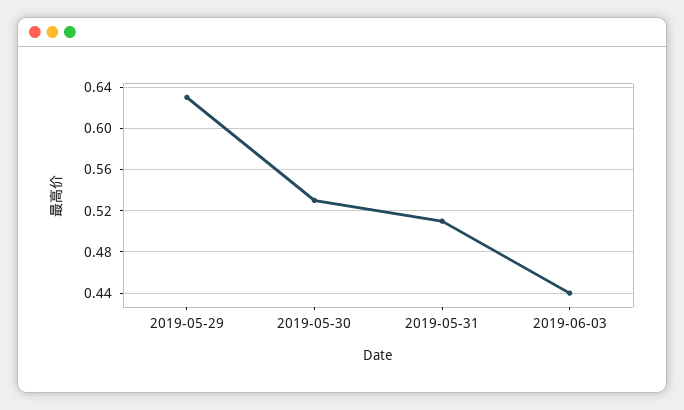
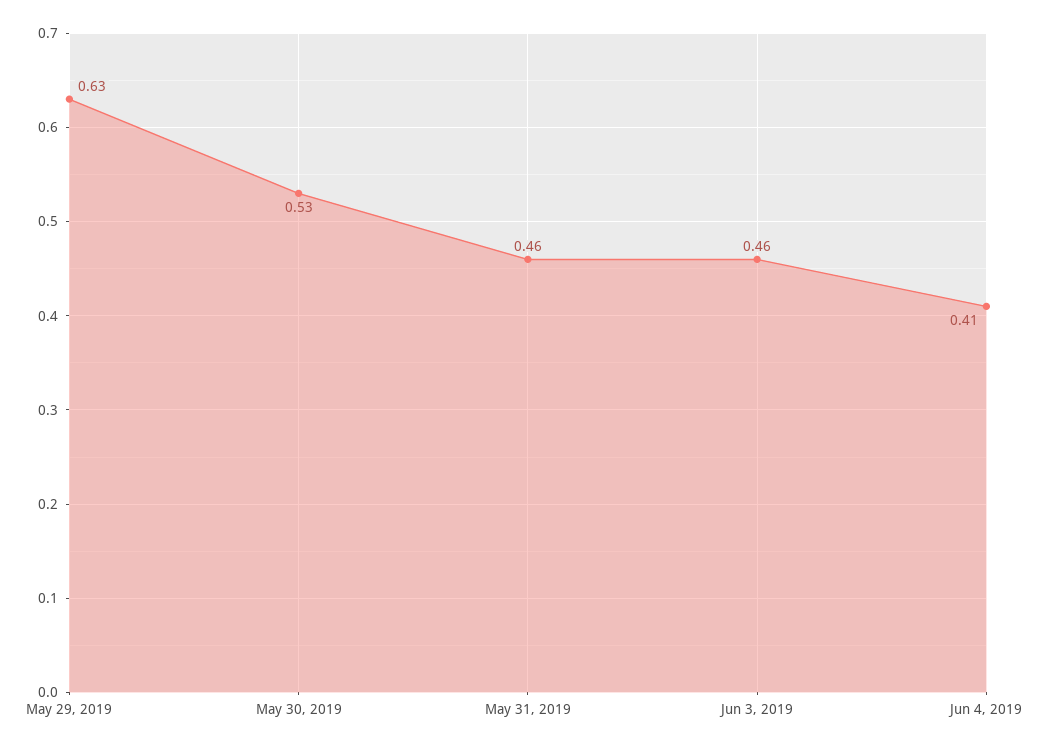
2019-05-31: 0.51 -> 0.46
2019-06-03: 0.44 -> 0.46
Jun 4, 2019: none -> 0.41

